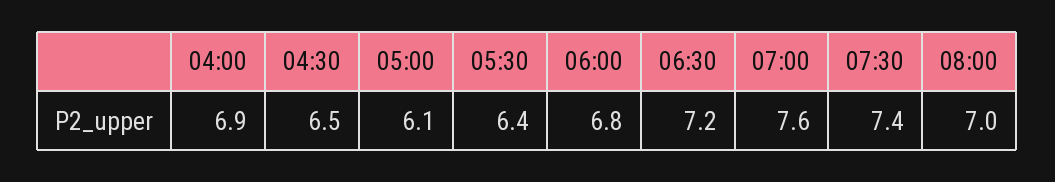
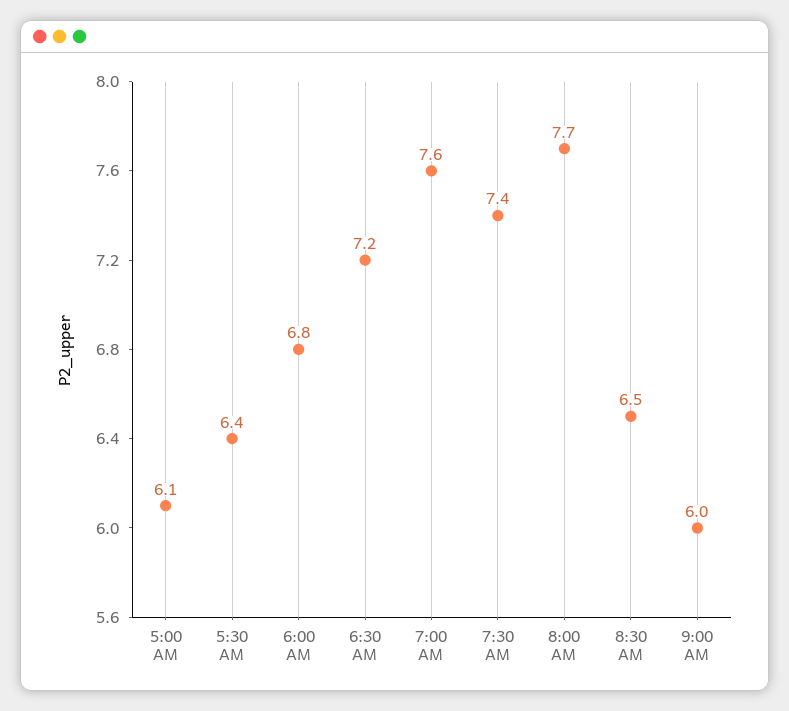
04:00: 6.9 -> none
04:30: 6.5 -> none
08:00: 7 -> 7.7
8:30 AM: none -> 6.5
9:00 AM: none -> 6

